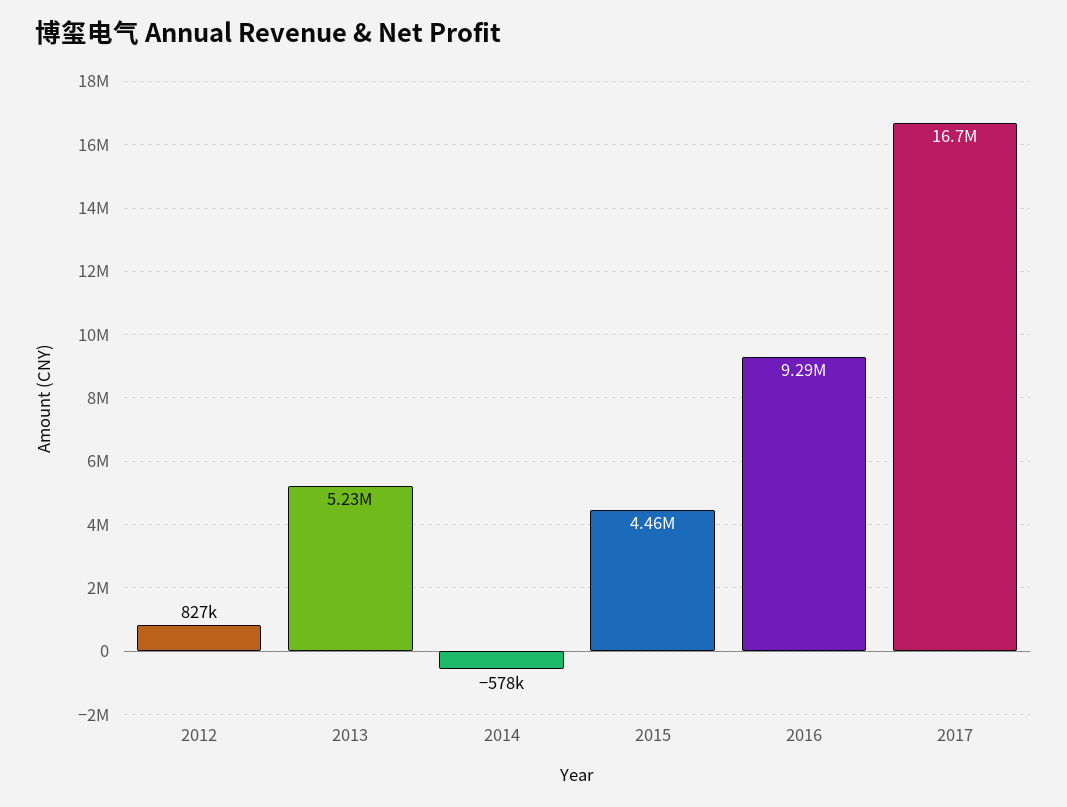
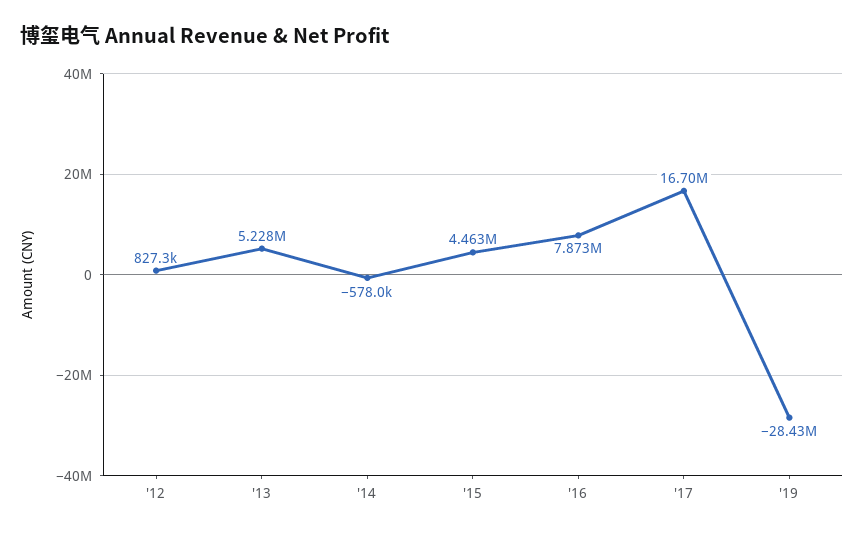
2016: 9290000 -> 7873000
'19: none -> -28430000

